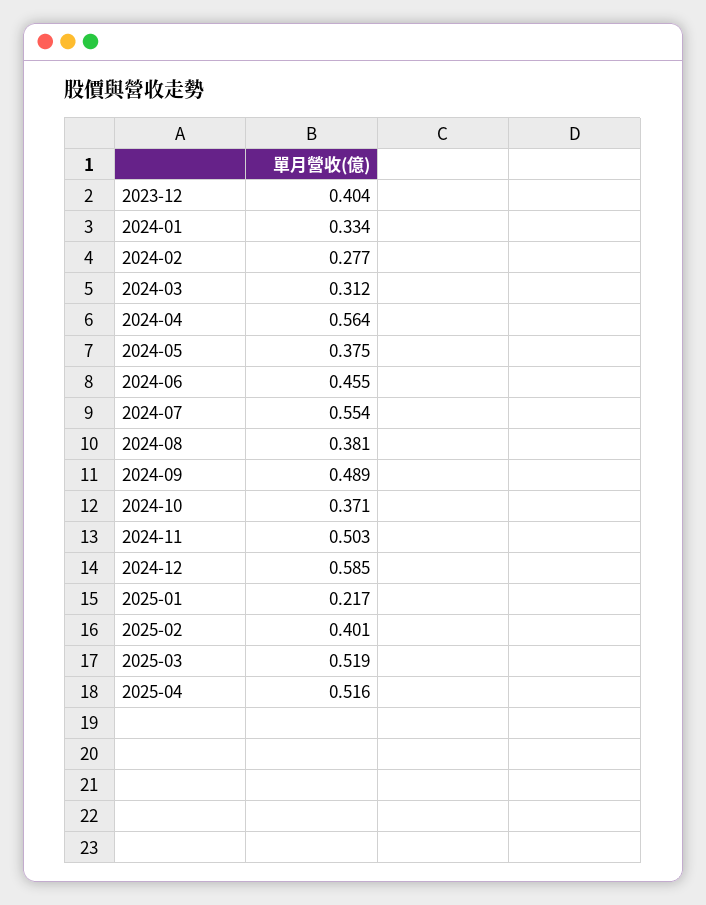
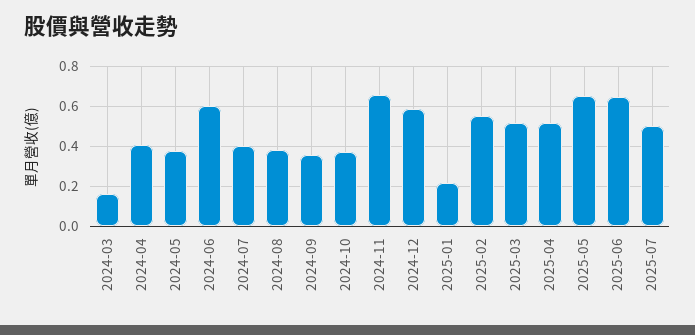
2023-12: 0.404 -> none
2024-01: 0.334 -> none
2024-02: 0.277 -> none
2024-03: 0.312 -> 0.15
2024-04: 0.564 -> 0.4
2024-06: 0.455 -> 0.6
2024-07: 0.554 -> 0.4
2024-09: 0.489 -> 0.35
2024-11: 0.503 -> 0.65
2025-02: 0.401 -> 0.55
2025-05: none -> 0.65
2025-06: none -> 0.65
2025-07: none -> 0.5

